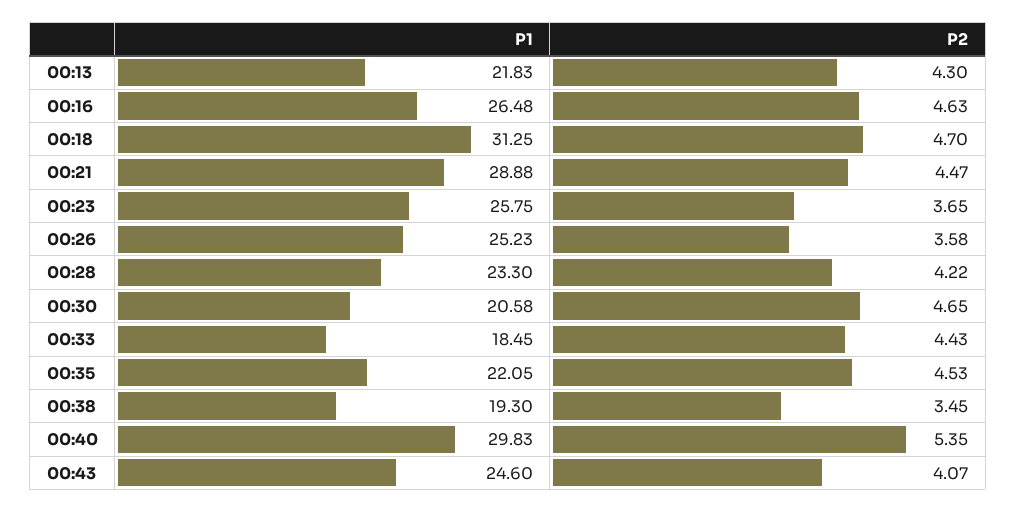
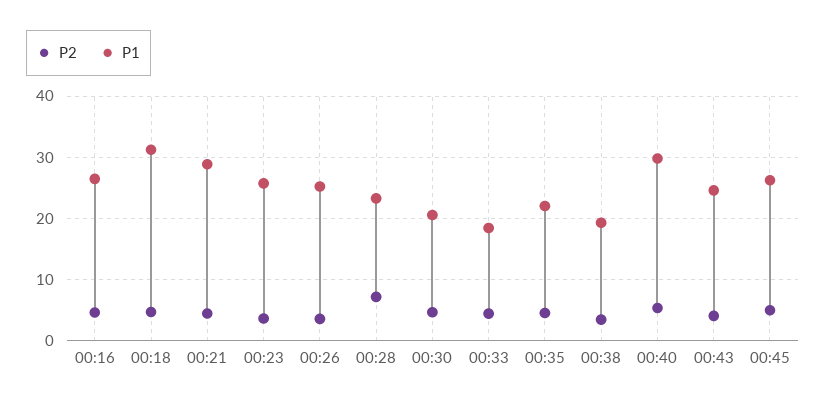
P1, 00:13: 21.83 -> none
P2, 00:13: 4.3 -> none
P2, 00:28: 4.22 -> 7
P2, 00:45: none -> 5
P1, 00:45: none -> 26

